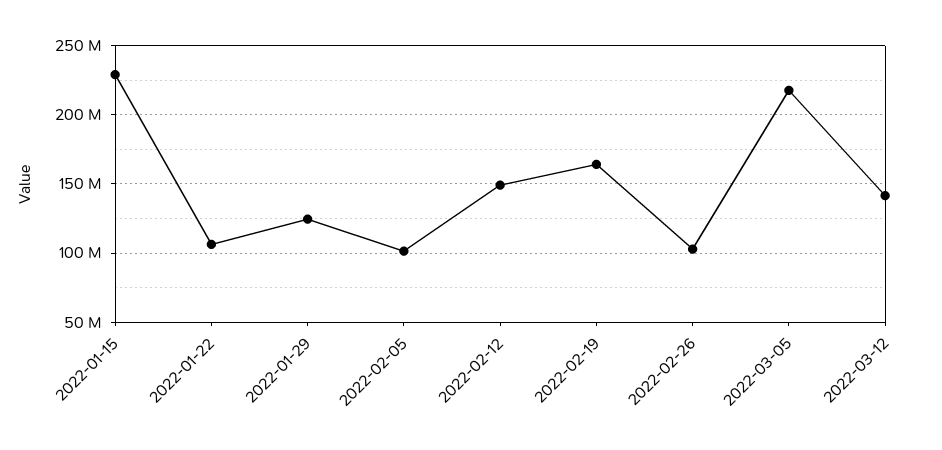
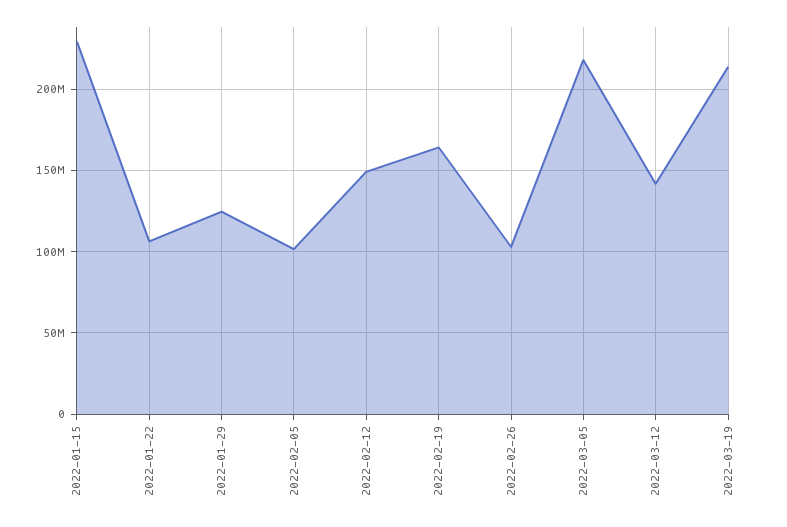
2022-03-19: none -> 215000000

